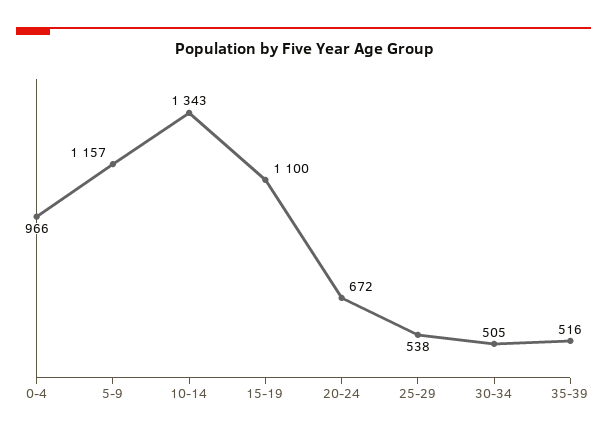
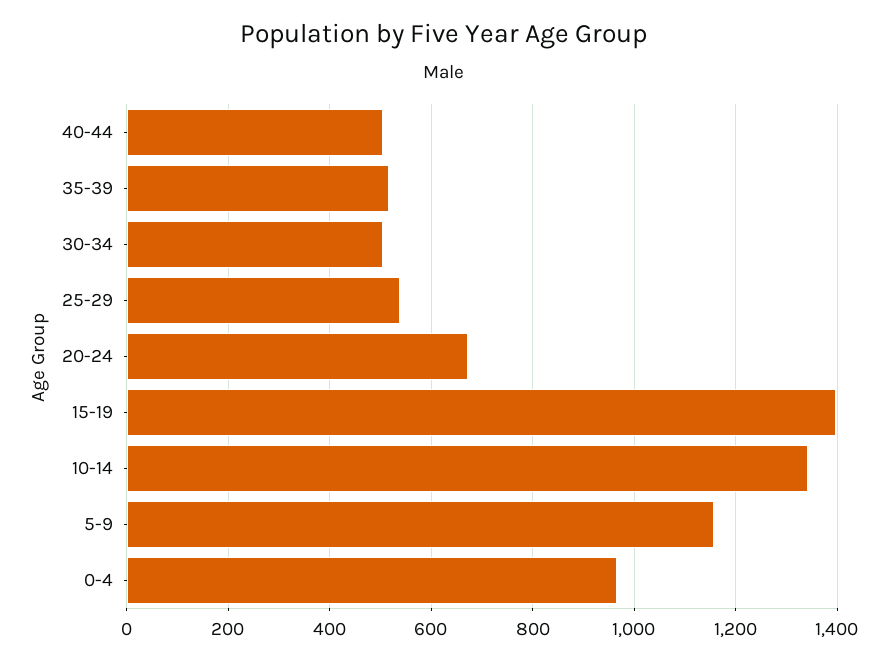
15-19: 1100 -> 1400
40-44: none -> 500

